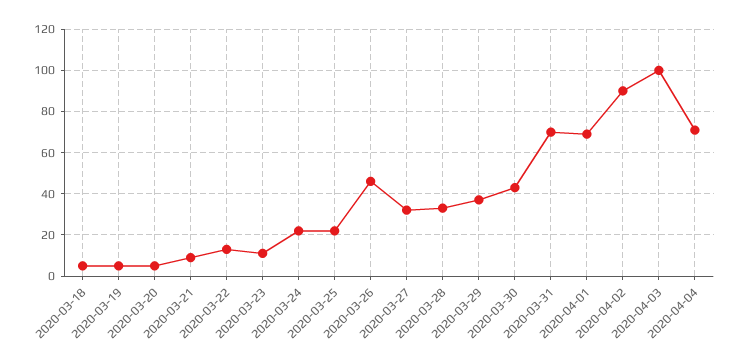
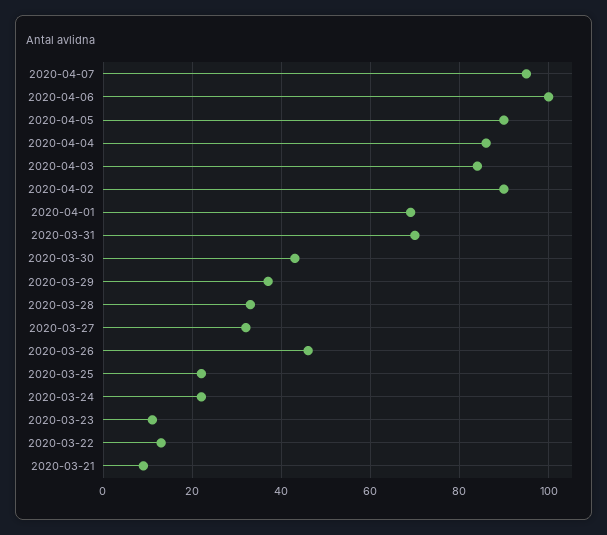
2020-03-18: 5 -> none
2020-03-19: 5 -> none
2020-03-20: 5 -> none
2020-04-03: 100 -> 85
2020-04-04: 70 -> 85
2020-04-07: none -> 95
2020-04-06: none -> 100
2020-04-05: none -> 90

